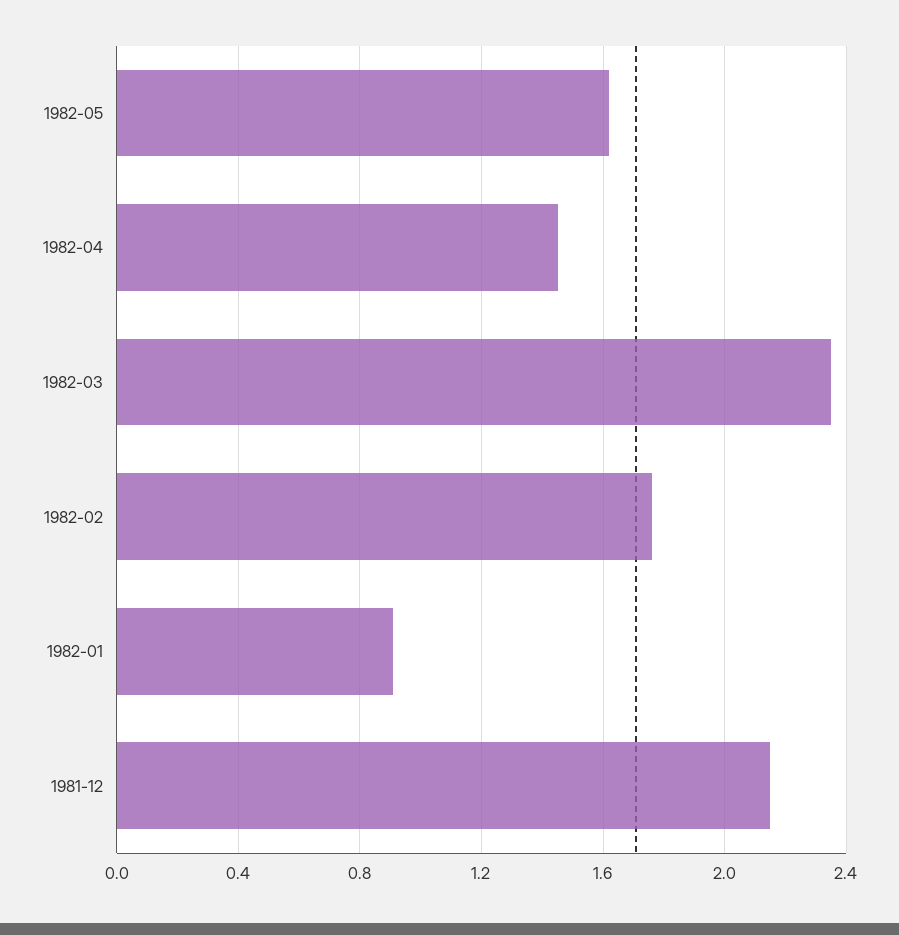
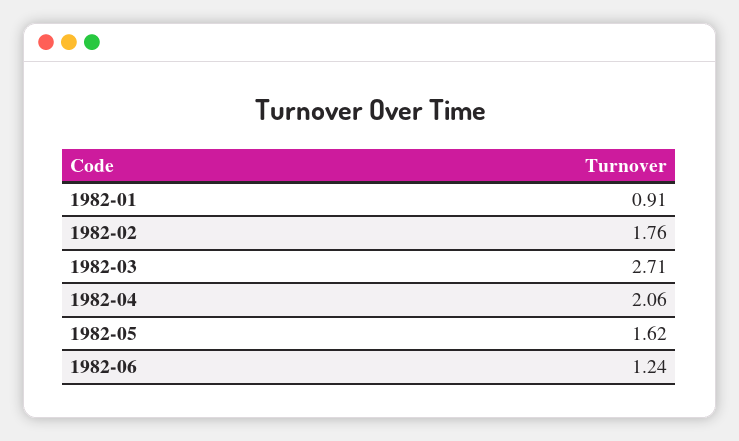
1982-04: 1.45 -> 2.06
1982-03: 2.35 -> 2.71
1981-12: 2.15 -> none
1982-06: none -> 1.24

